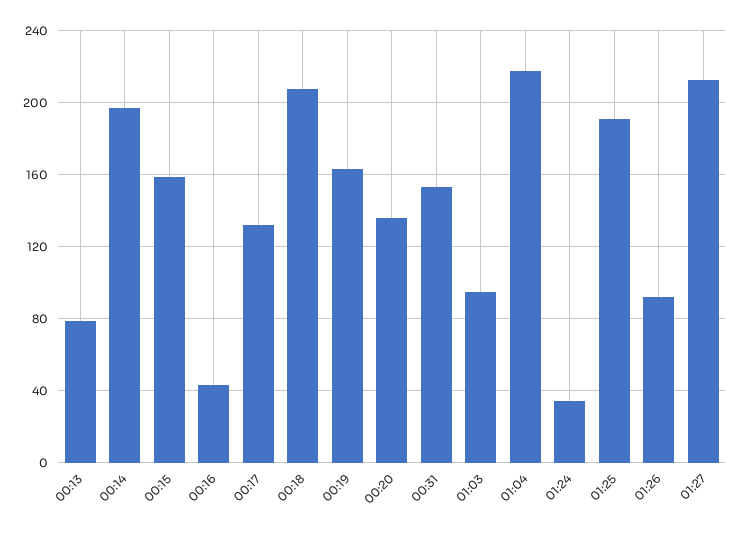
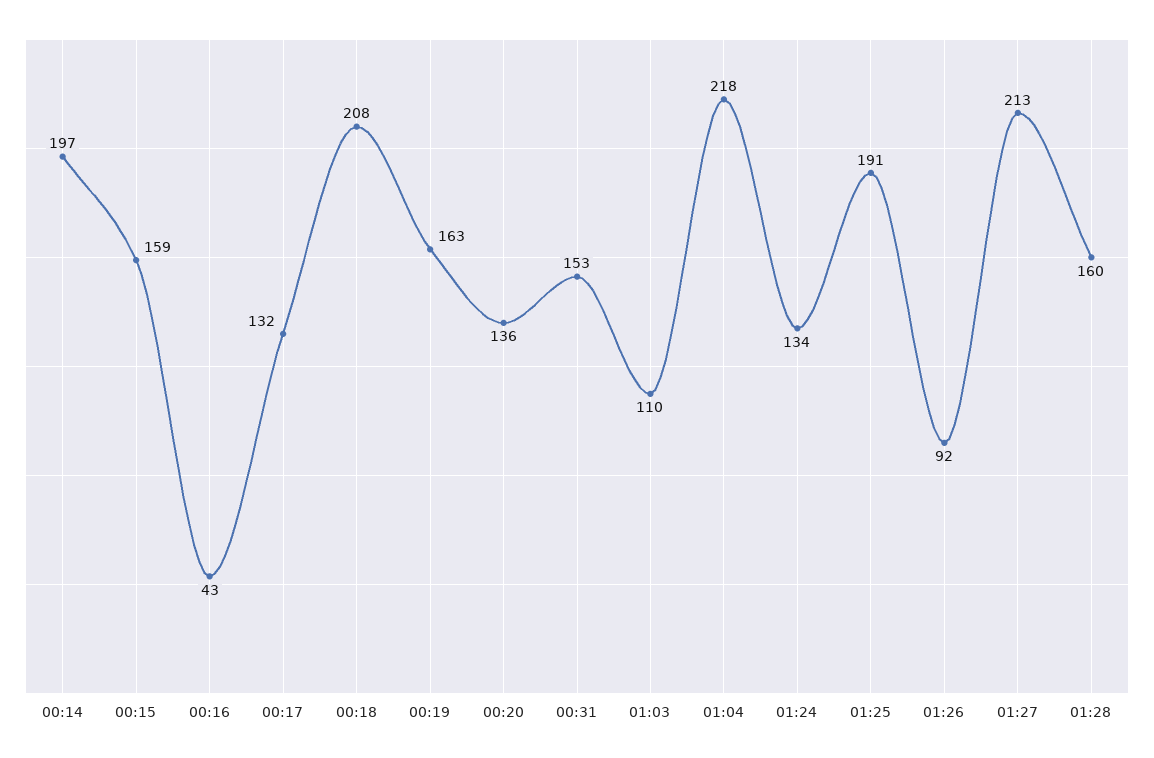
00:13: 80 -> none
01:03: 95 -> 110
01:24: 35 -> 134
01:28: none -> 160

